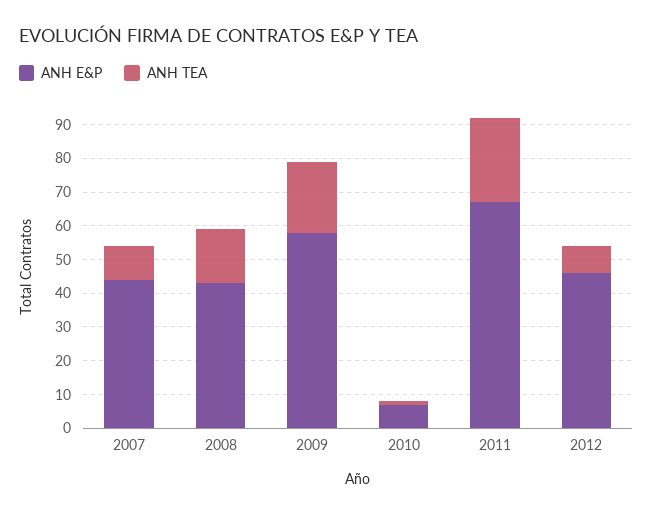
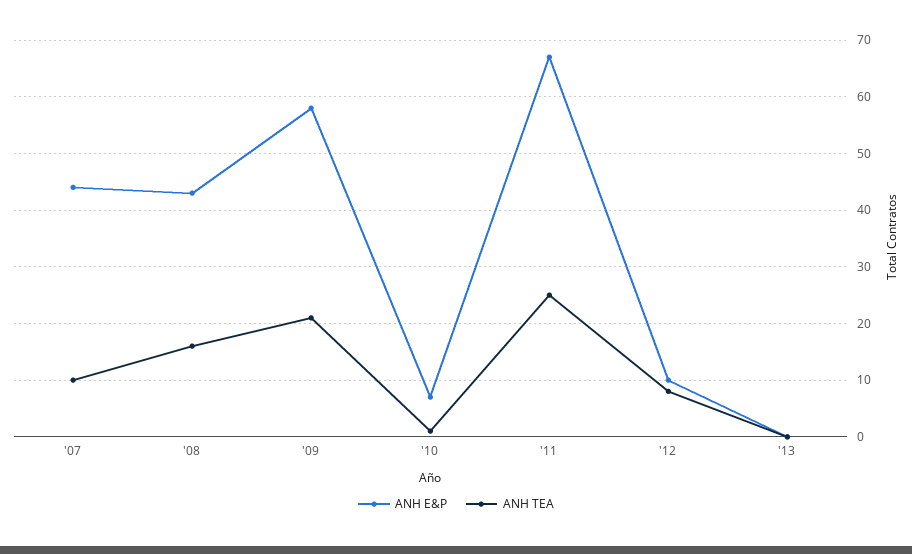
ANH E&P, 2012: 45 -> 10
ANH E&P, '13: none -> 0
ANH TEA, '13: none -> 0

